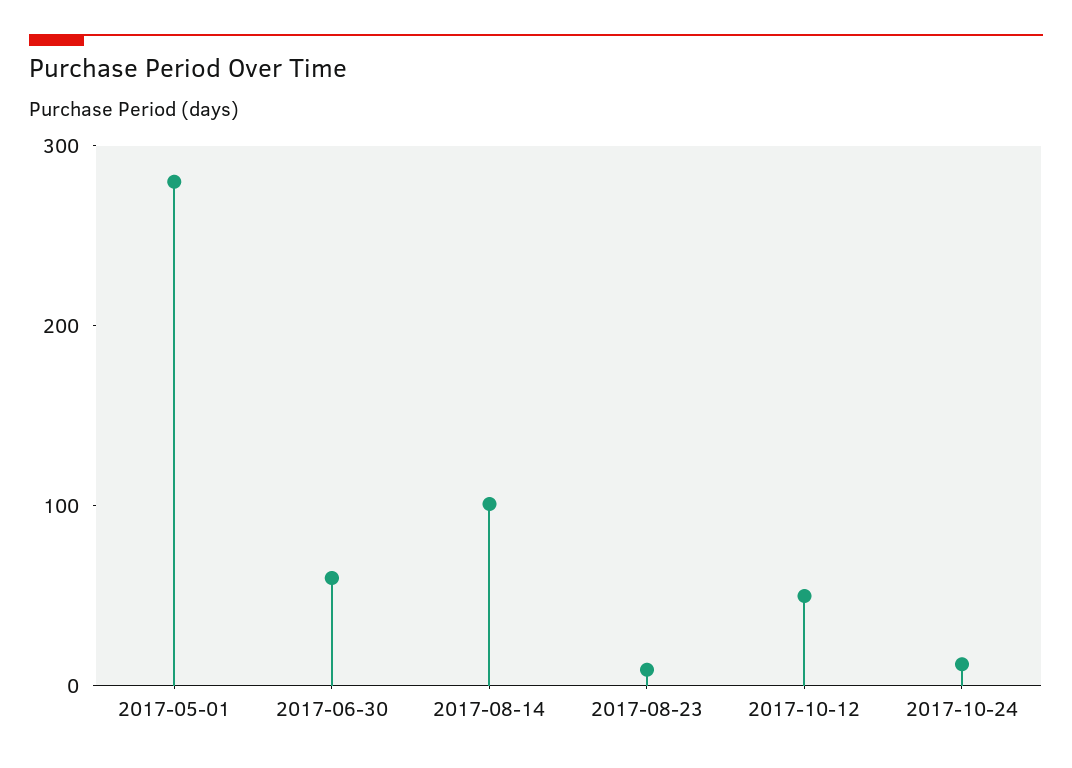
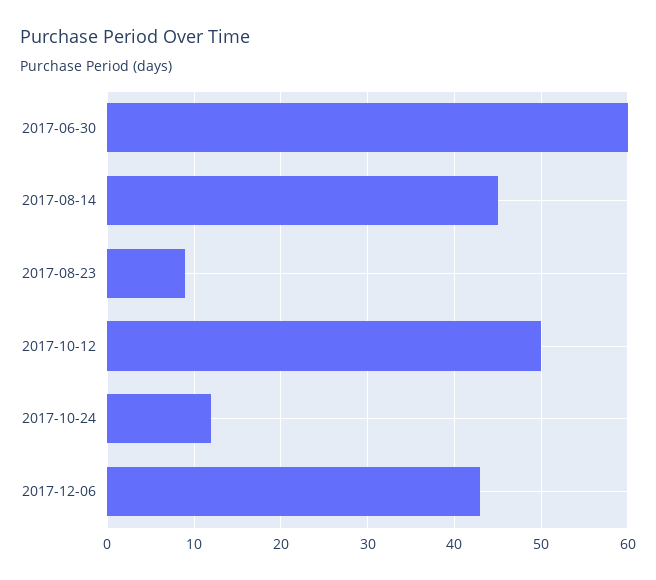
2017-05-01: 280 -> none
2017-08-14: 100 -> 45
2017-12-06: none -> 43

